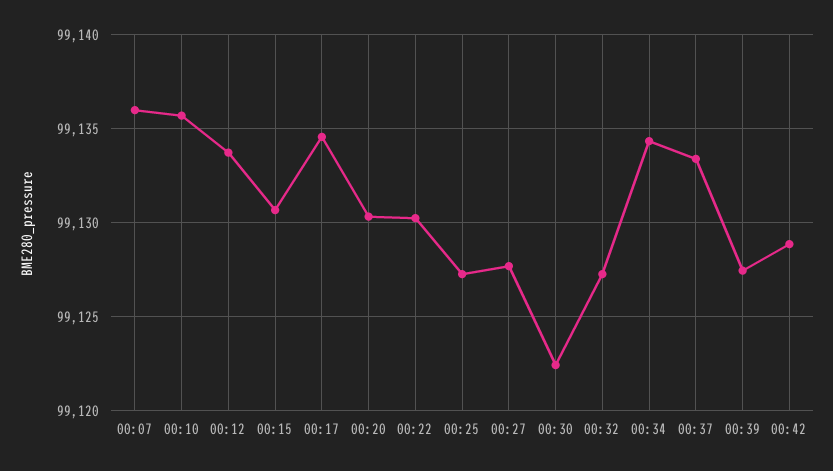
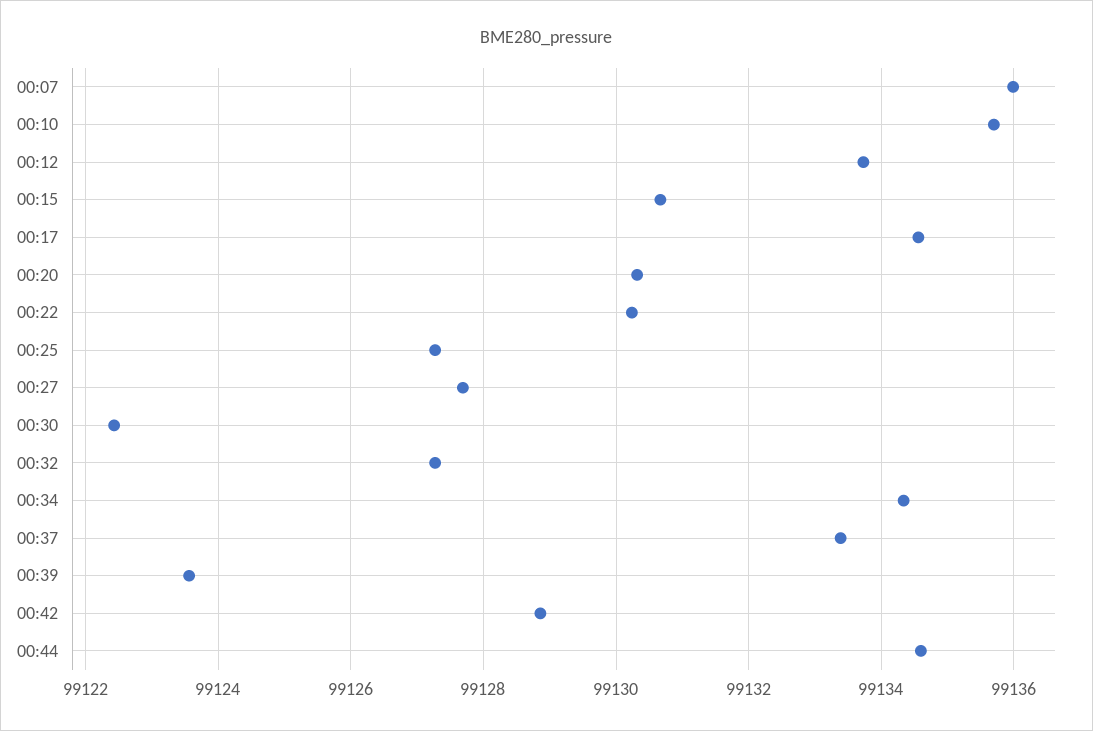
00:39: 99127.5 -> 99123.6
00:44: none -> 99134.6

